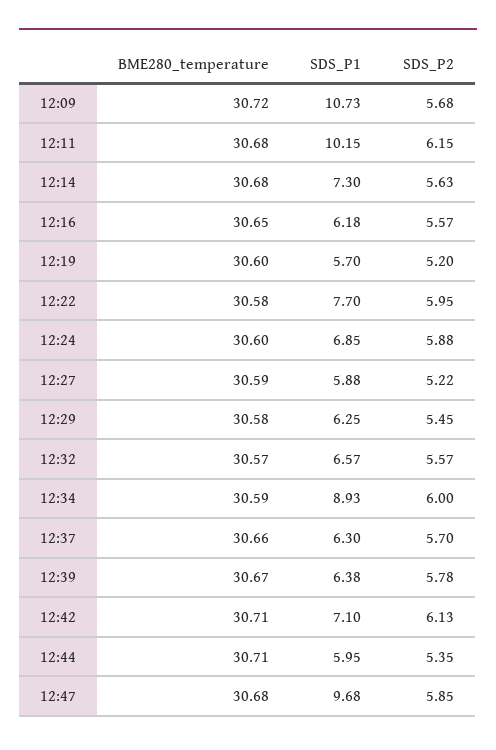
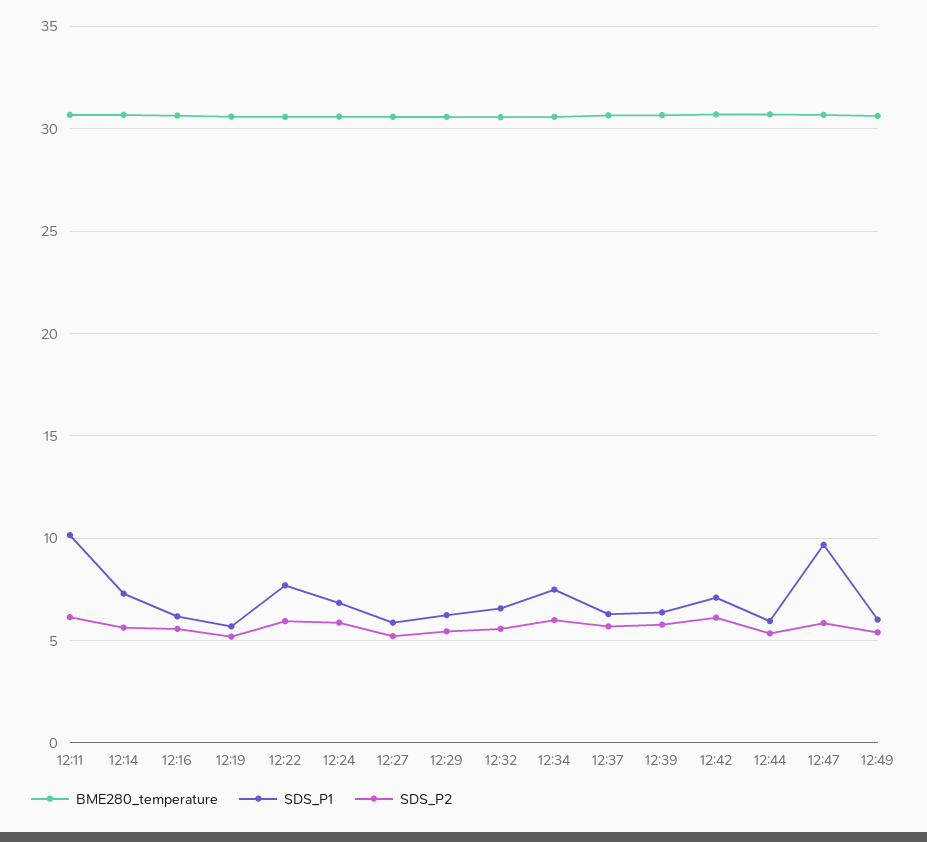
BME280_temperature, 12:09: 30.72 -> none
SDS_P1, 12:09: 10.73 -> none
SDS_P2, 12:09: 5.68 -> none
SDS_P1, 12:34: 8.93 -> 7.5
BME280_temperature, 12:49: none -> 30.5
SDS_P1, 12:49: none -> 6
SDS_P2, 12:49: none -> 5.5

